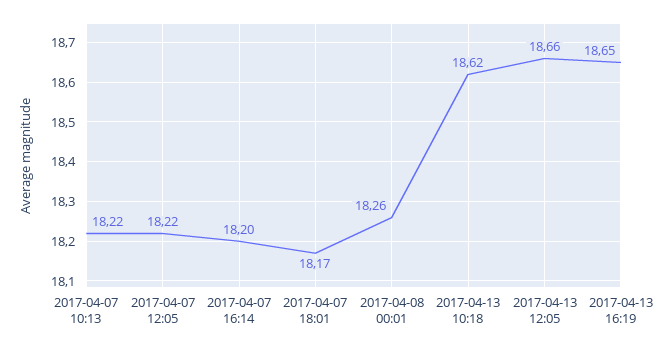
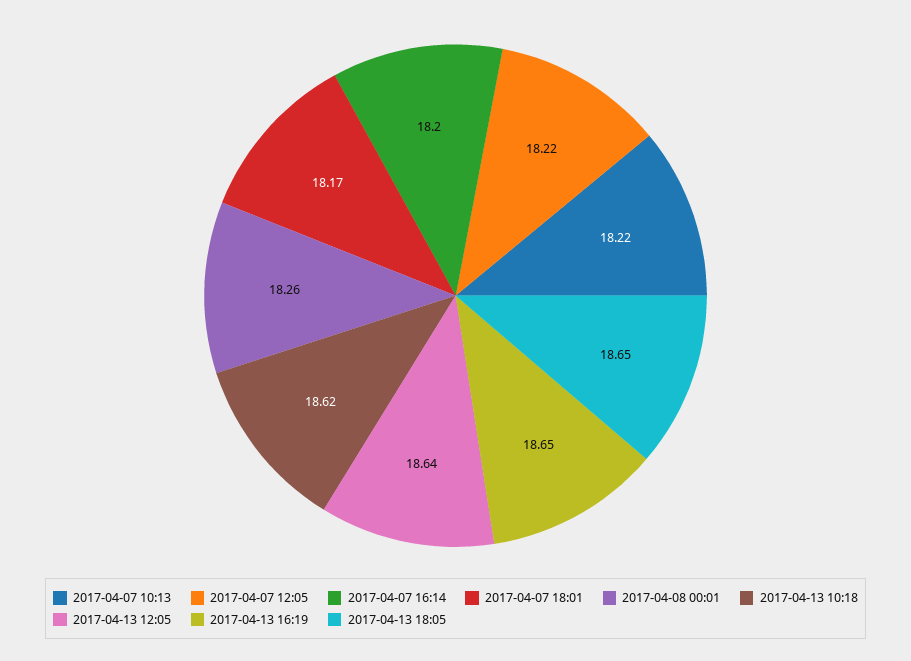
2017-04-13 12:05: 18.66 -> 18.64
2017-04-13 18:05: none -> 18.65

